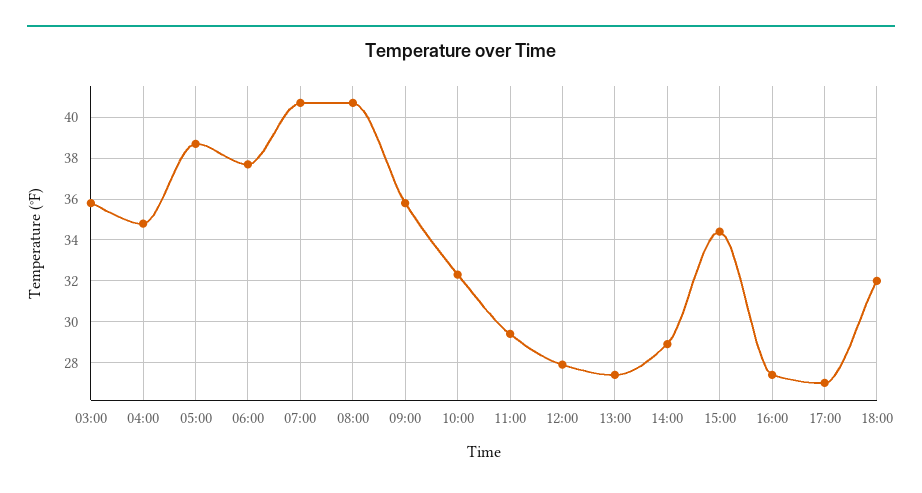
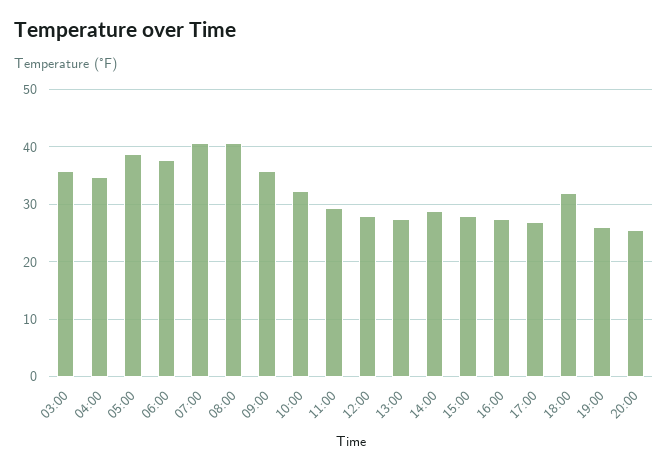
15:00: 34.5 -> 28
19:00: none -> 26
20:00: none -> 26

